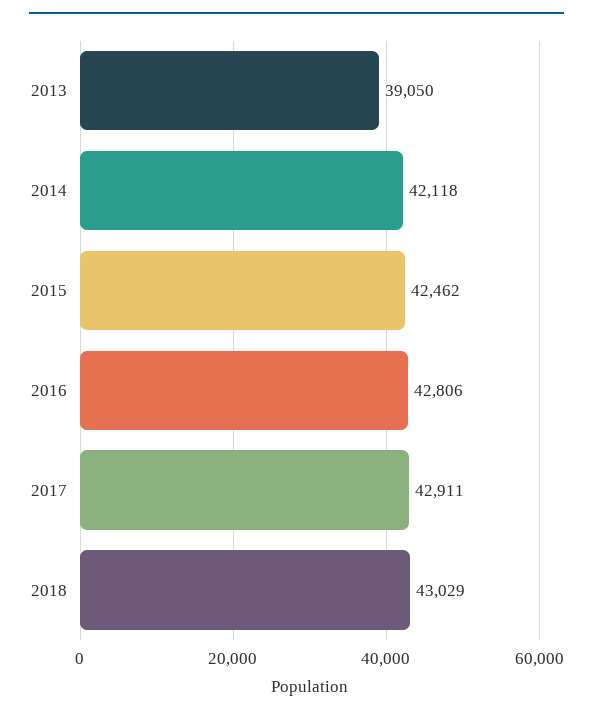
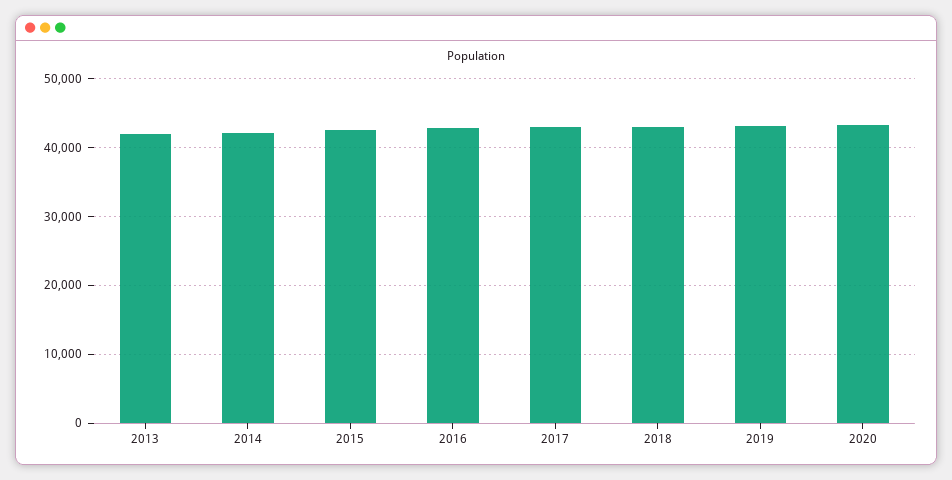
2013: 39050 -> 42000
2019: none -> 43000
2020: none -> 43000

